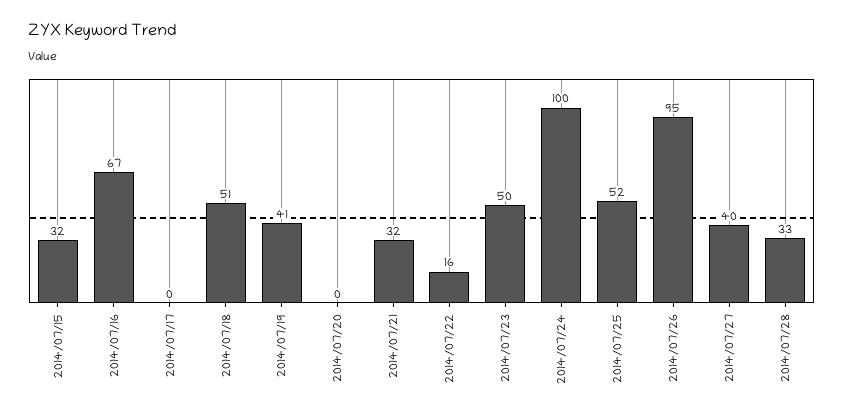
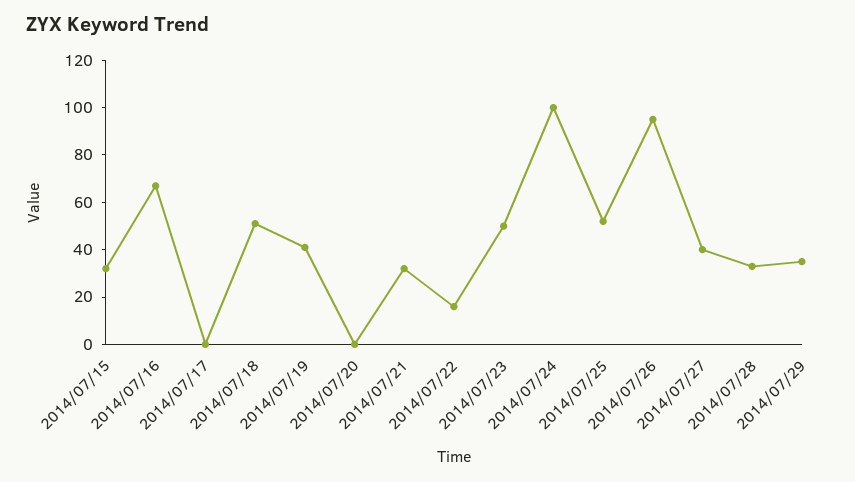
2014/07/29: none -> 35

